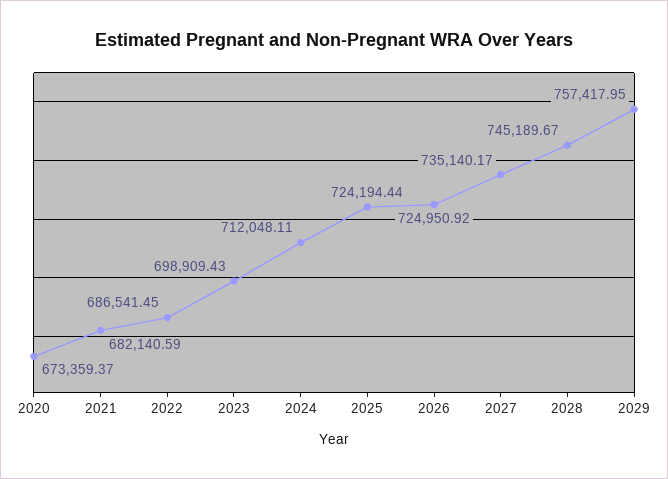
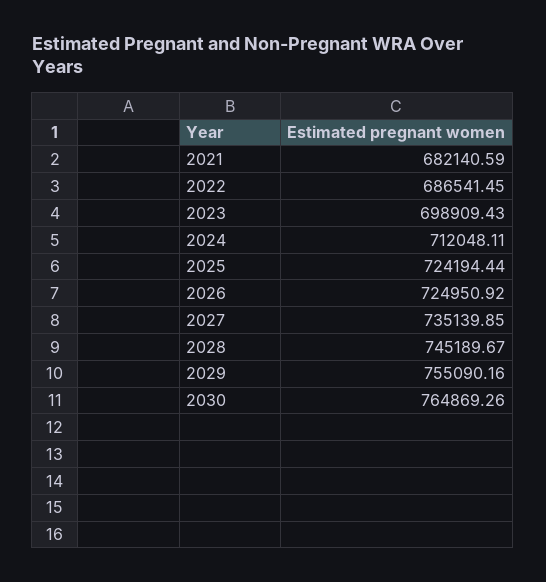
2020: 673359.37 -> none
2027: 735140.17 -> 735139.85
2029: 757417.95 -> 755090.16
2030: none -> 764869.26

